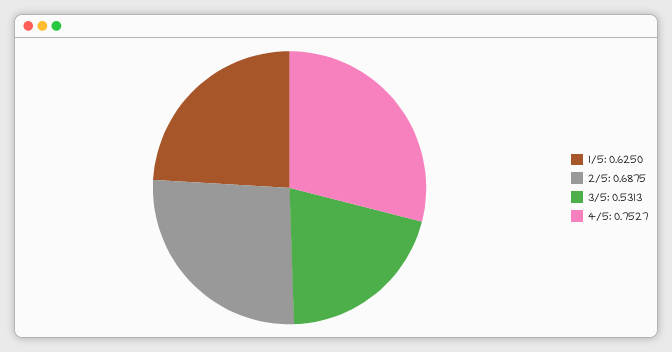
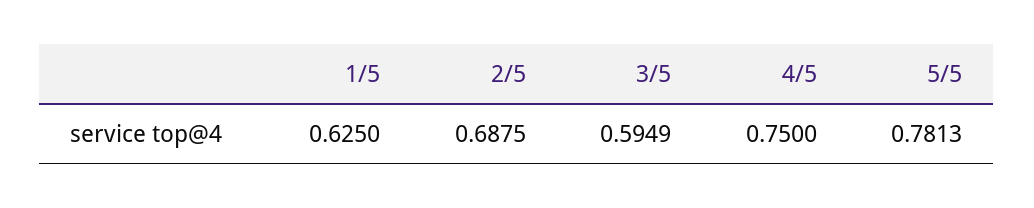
3/5: 0.5313 -> 0.5949
4/5: 0.7527 -> 0.75
5/5: none -> 0.7813

